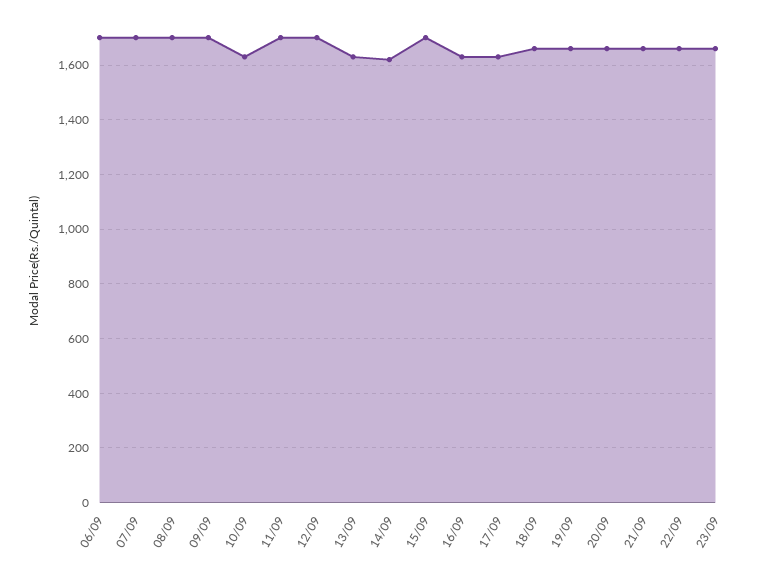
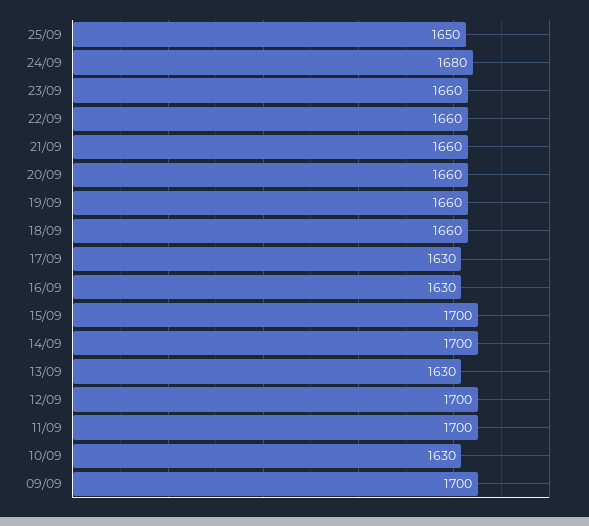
06/09: 1700 -> none
07/09: 1700 -> none
08/09: 1700 -> none
14/09: 1625 -> 1700
25/09: none -> 1650
24/09: none -> 1680

